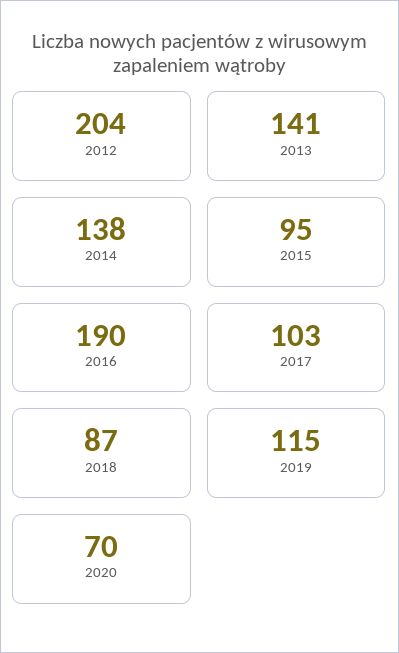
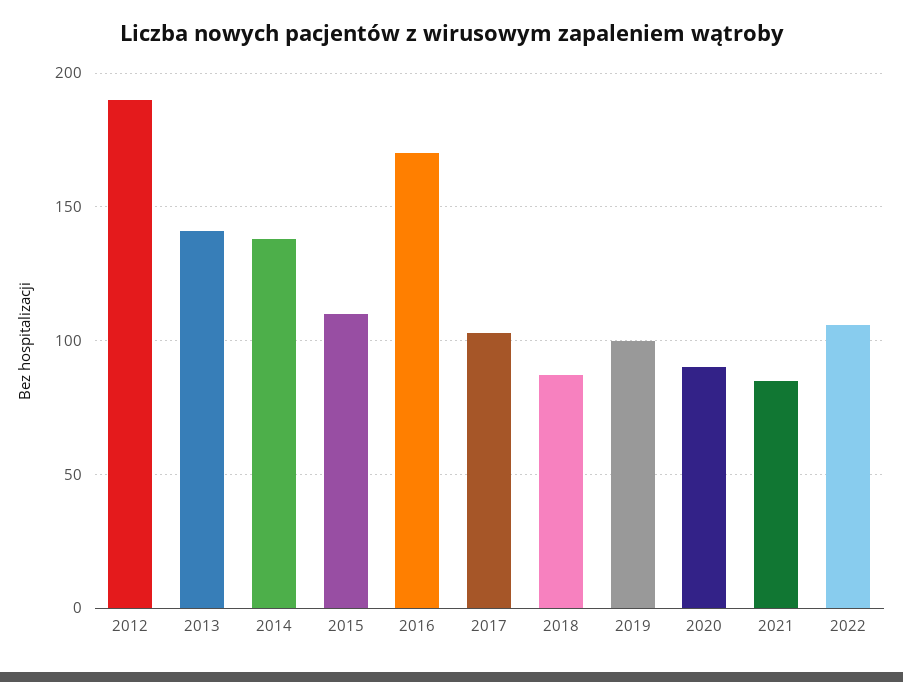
2012: 204 -> 190
2015: 95 -> 110
2016: 190 -> 170
2019: 115 -> 100
2020: 70 -> 90
2021: none -> 85
2022: none -> 105

